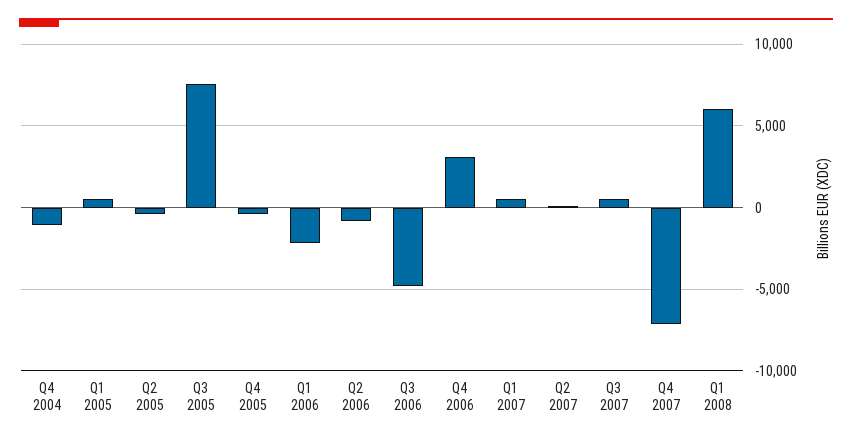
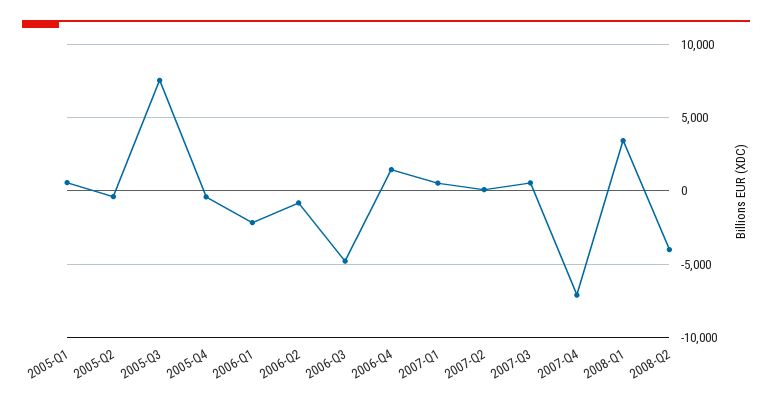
Q4 2004: -1000 -> none
Q4 2006: 3000 -> 1500
Q1 2008: 6000 -> 3500
2008-Q2: none -> -4000

